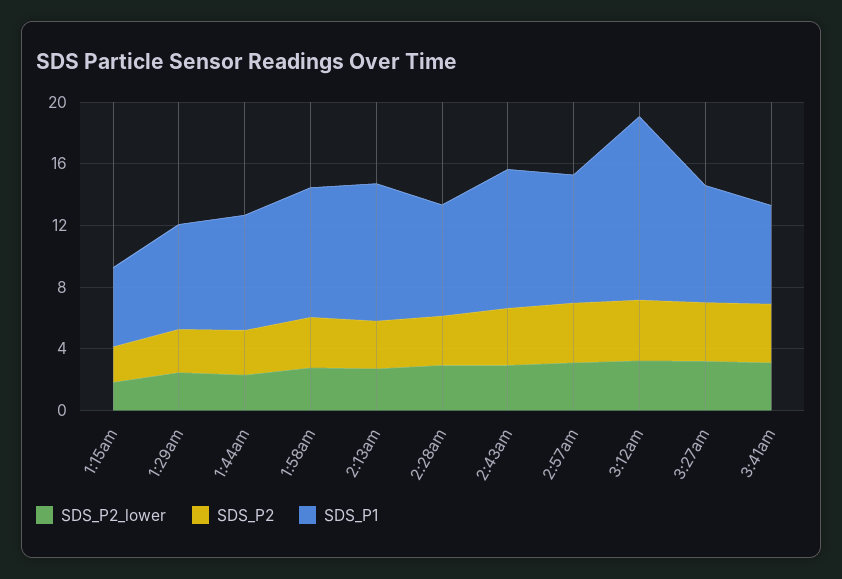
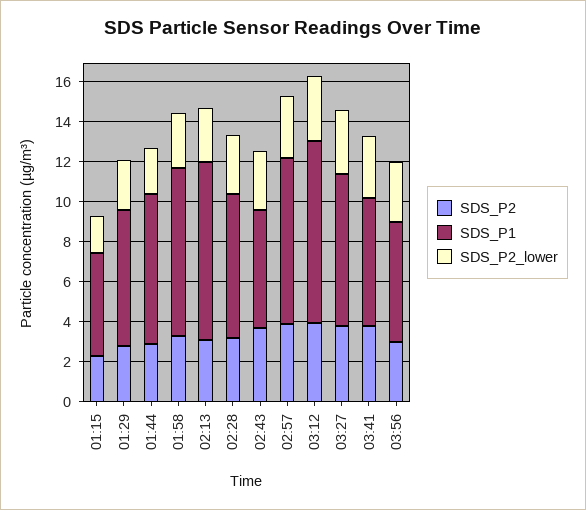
SDS_P1, 2:43am: 9 -> 6
SDS_P1, 3:12am: 12 -> 9
SDS_P2, 03:56: none -> 3
SDS_P1, 03:56: none -> 6
SDS_P2_lower, 03:56: none -> 3

